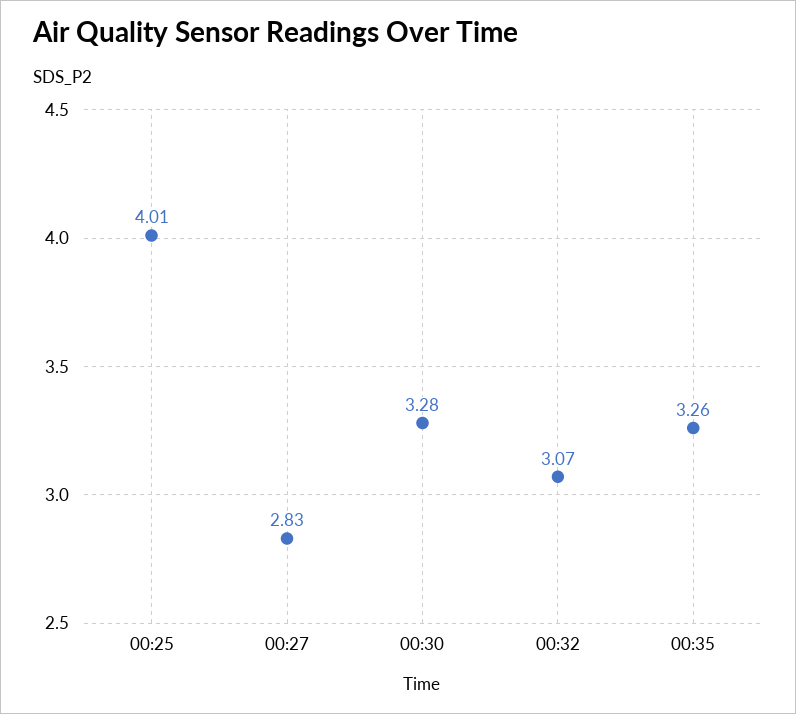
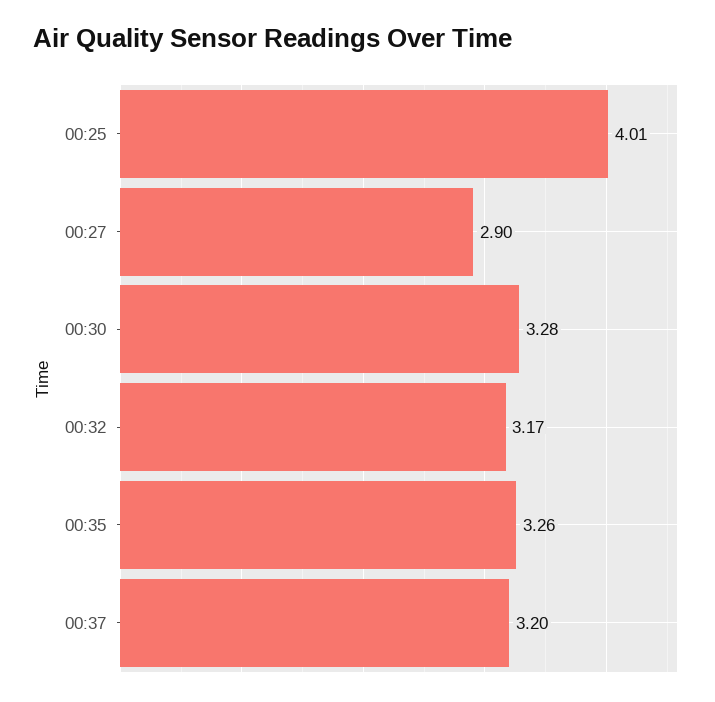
00:27: 2.83 -> 2.9
00:32: 3.07 -> 3.17
00:37: none -> 3.2

